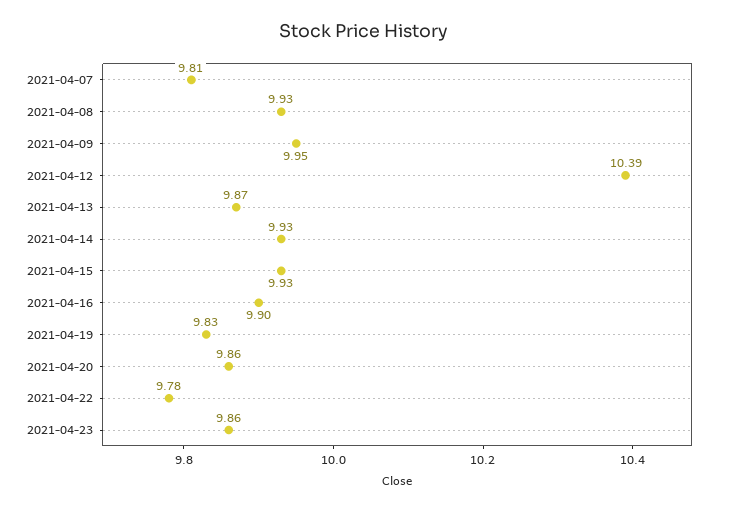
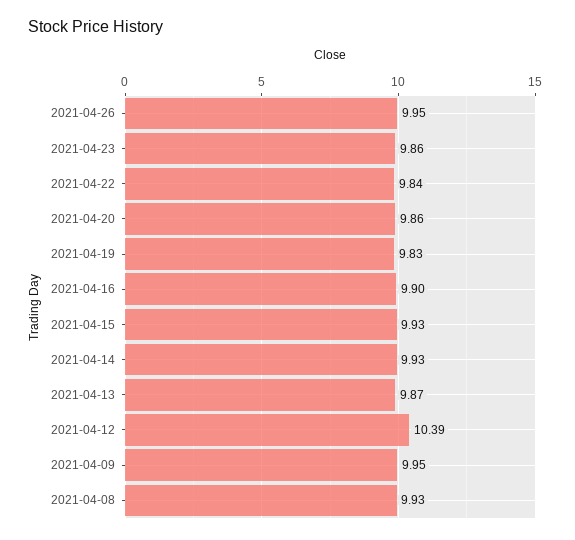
2021-04-07: 9.81 -> none
2021-04-22: 9.78 -> 9.84
2021-04-26: none -> 9.95

